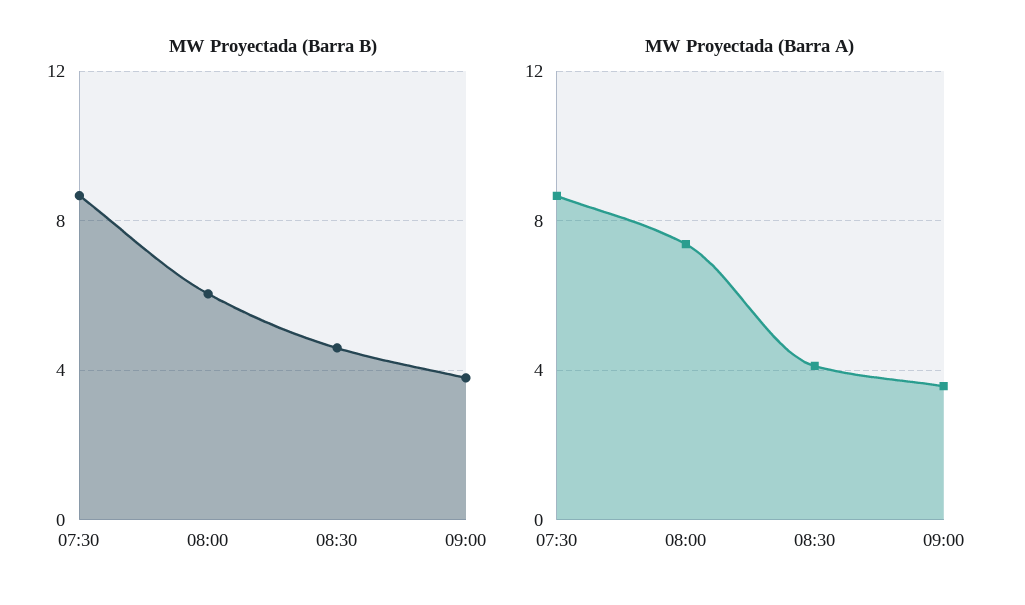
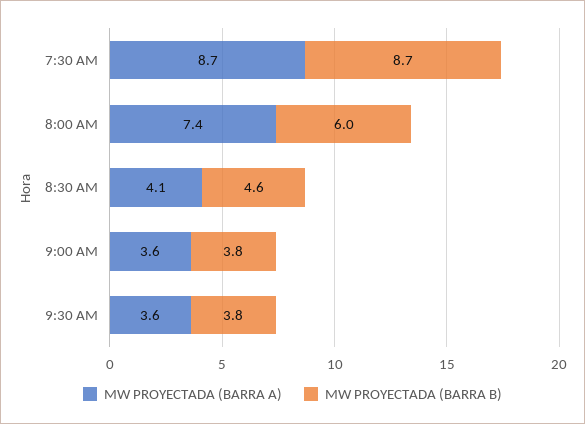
MW Proyectada (Barra A), 9:30 AM: none -> 3.6
MW Proyectada (Barra B), 9:30 AM: none -> 3.8

